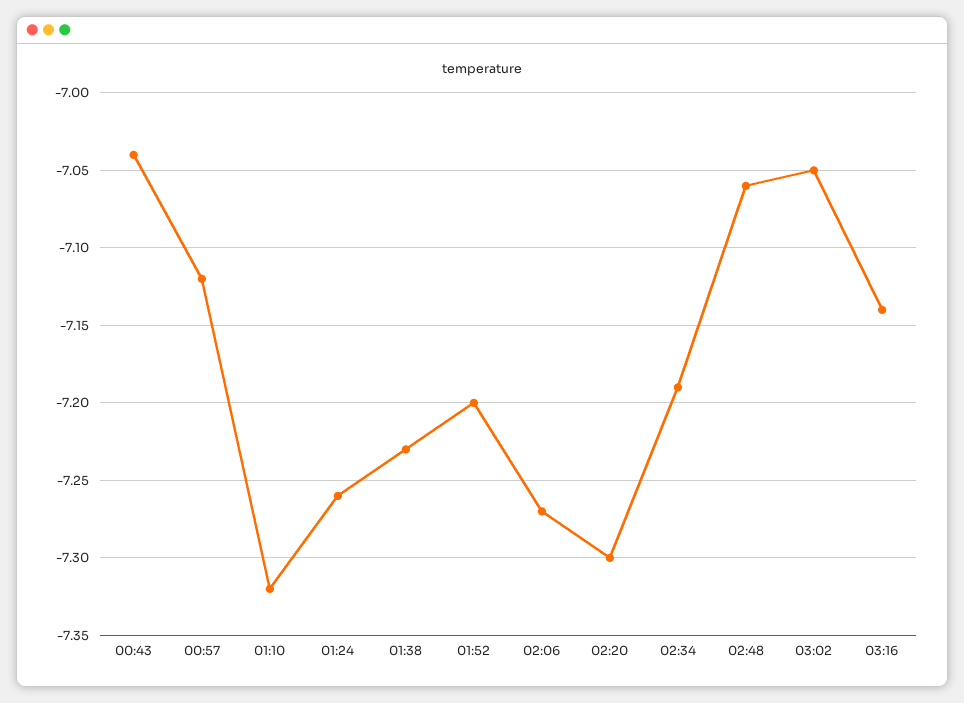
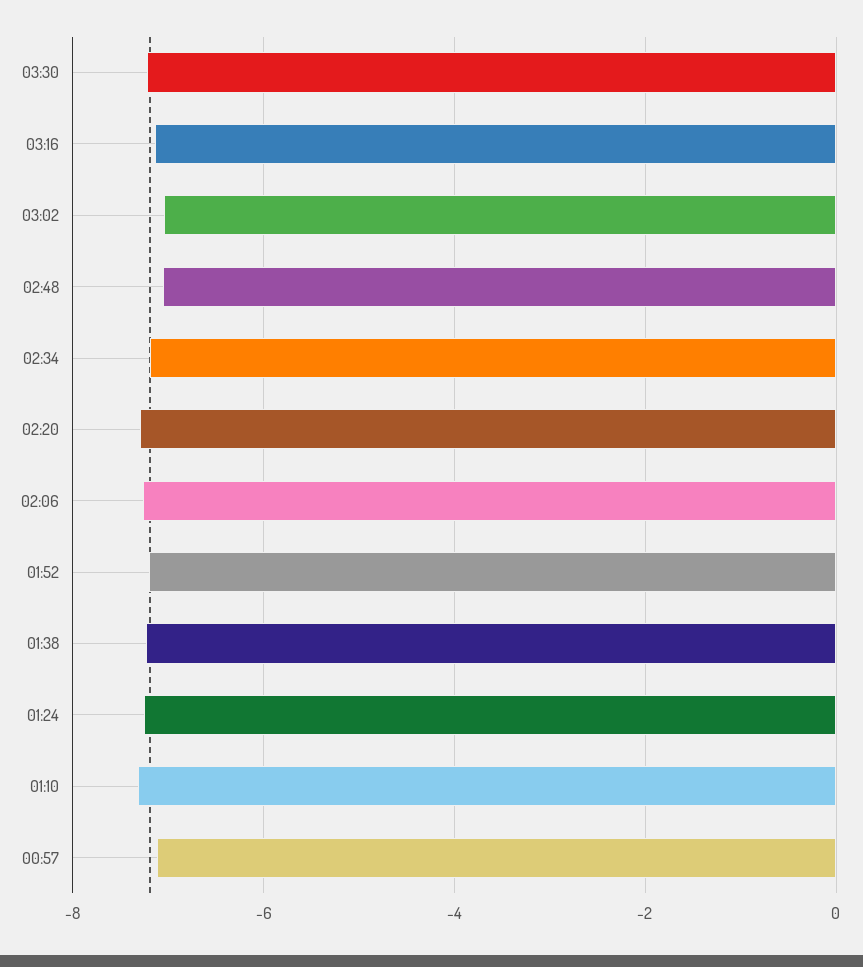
00:43: -7.04 -> none
03:30: none -> -7.2

